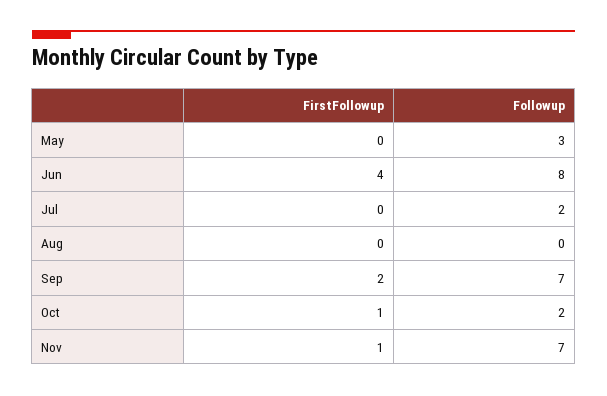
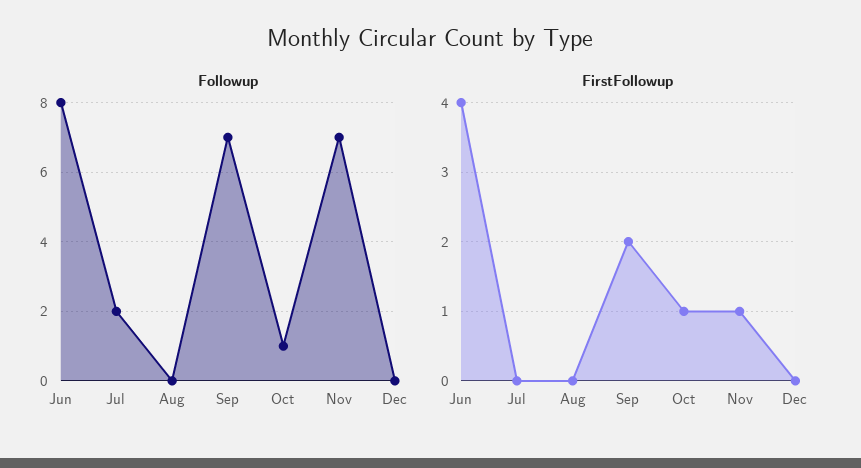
FirstFollowup, May: 0 -> none
Followup, May: 3 -> none
Followup, Oct: 2 -> 1
Followup, Dec: none -> 0
FirstFollowup, Dec: none -> 0

